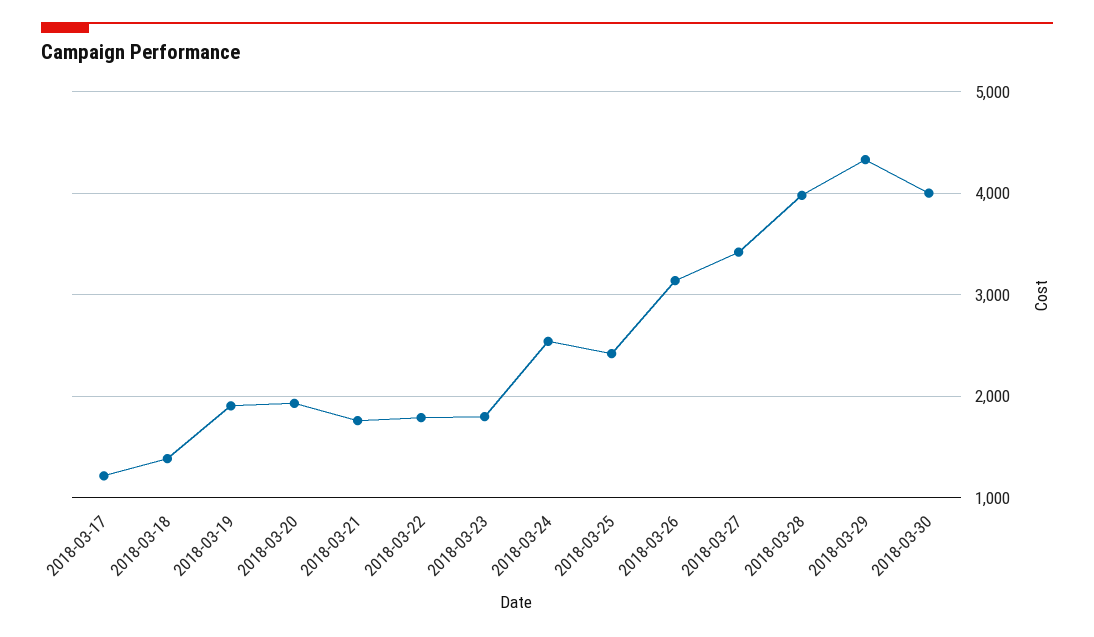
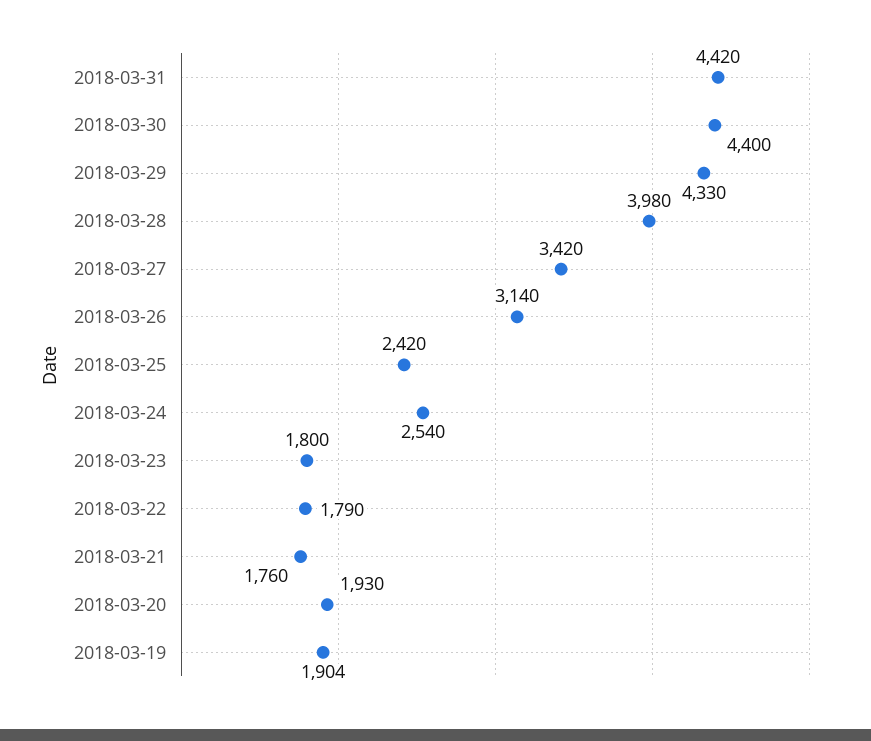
2018-03-17: 1200 -> none
2018-03-18: 1400 -> none
2018-03-30: 4000 -> 4400
2018-03-31: none -> 4420

